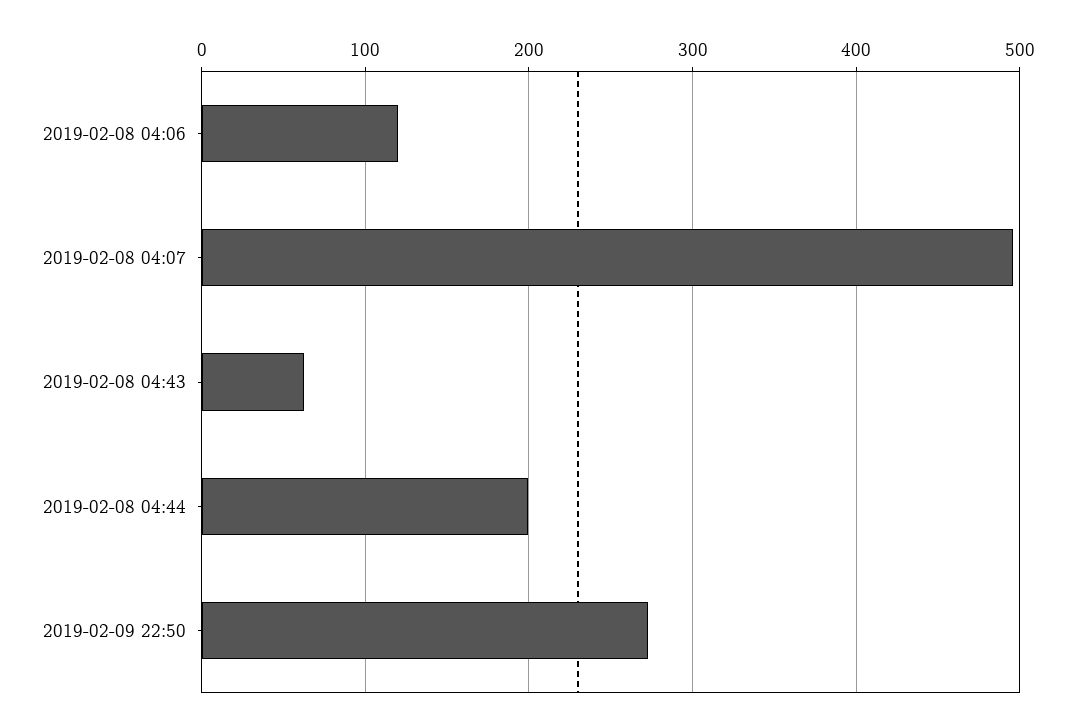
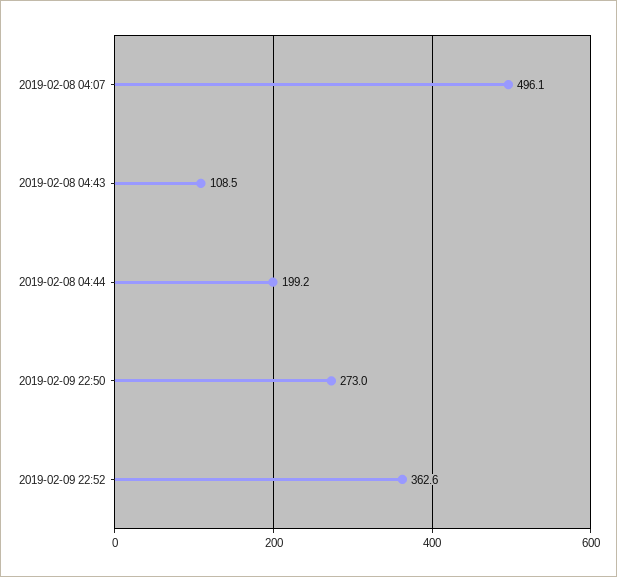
2019-02-08 04:06: 120 -> none
2019-02-08 04:43: 60 -> 108.5
2019-02-09 22:52: none -> 362.6

